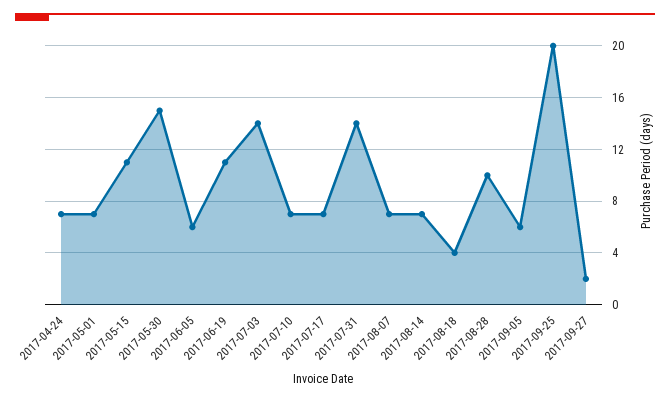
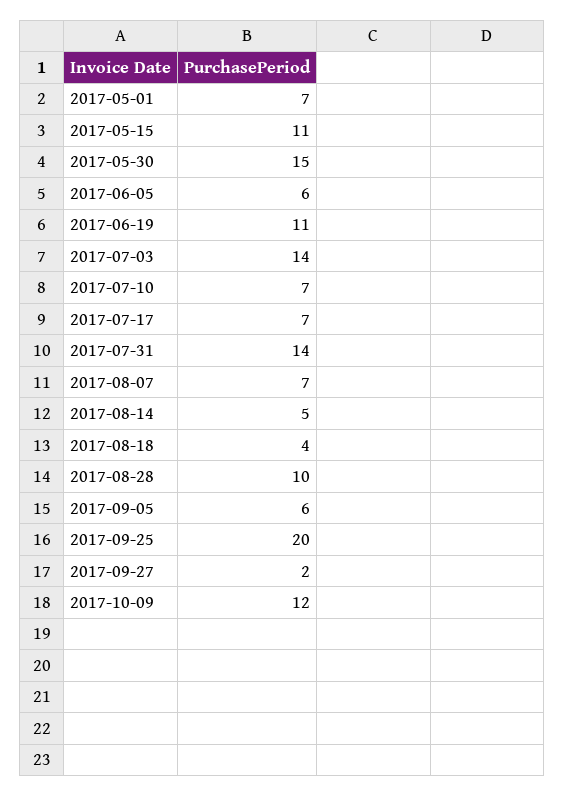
2017-04-24: 7 -> none
2017-08-14: 7 -> 5
2017-10-09: none -> 12

